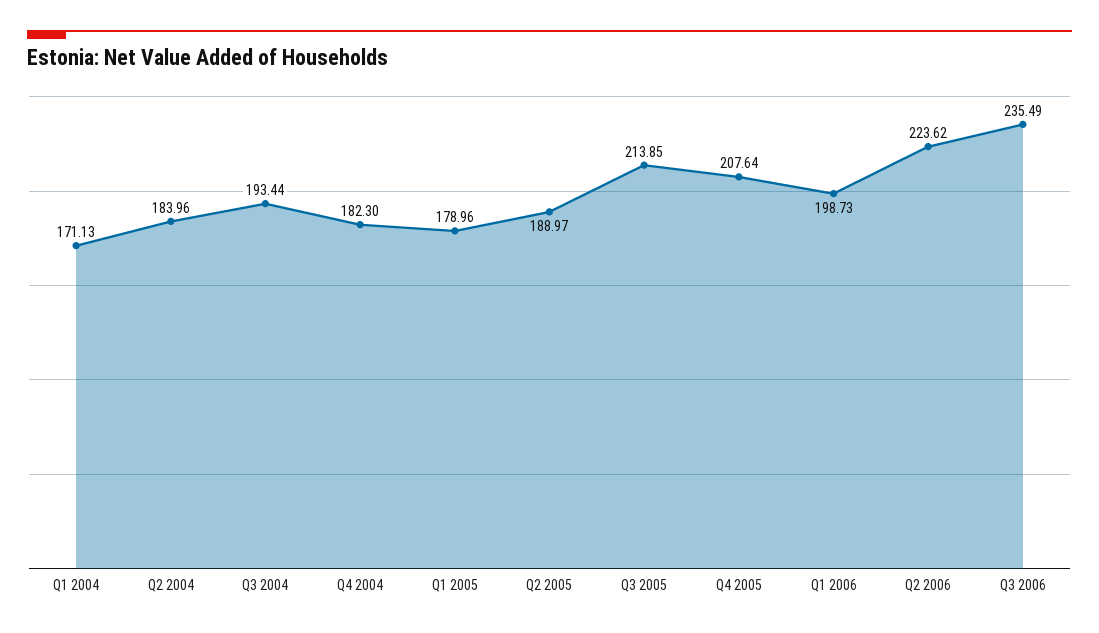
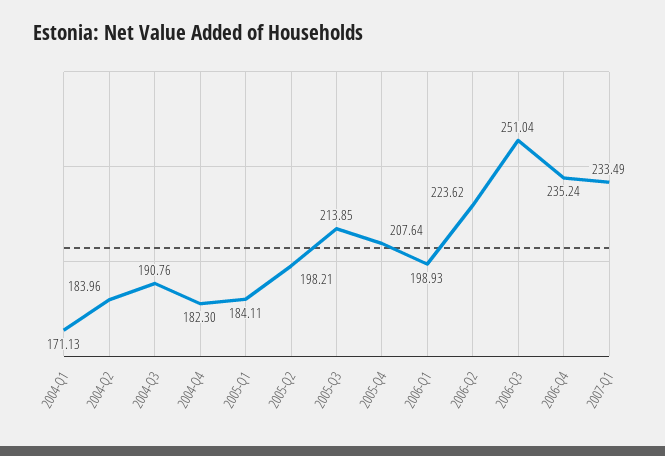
Q3 2004: 193.44 -> 190.76
Q1 2005: 178.96 -> 184.11
Q2 2005: 188.97 -> 198.21
Q1 2006: 198.73 -> 198.93
Q3 2006: 235.49 -> 251.04
2006-Q4: none -> 235.24
2007-Q1: none -> 233.49

